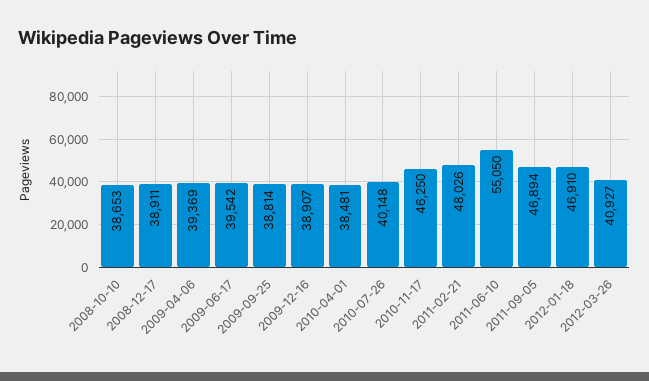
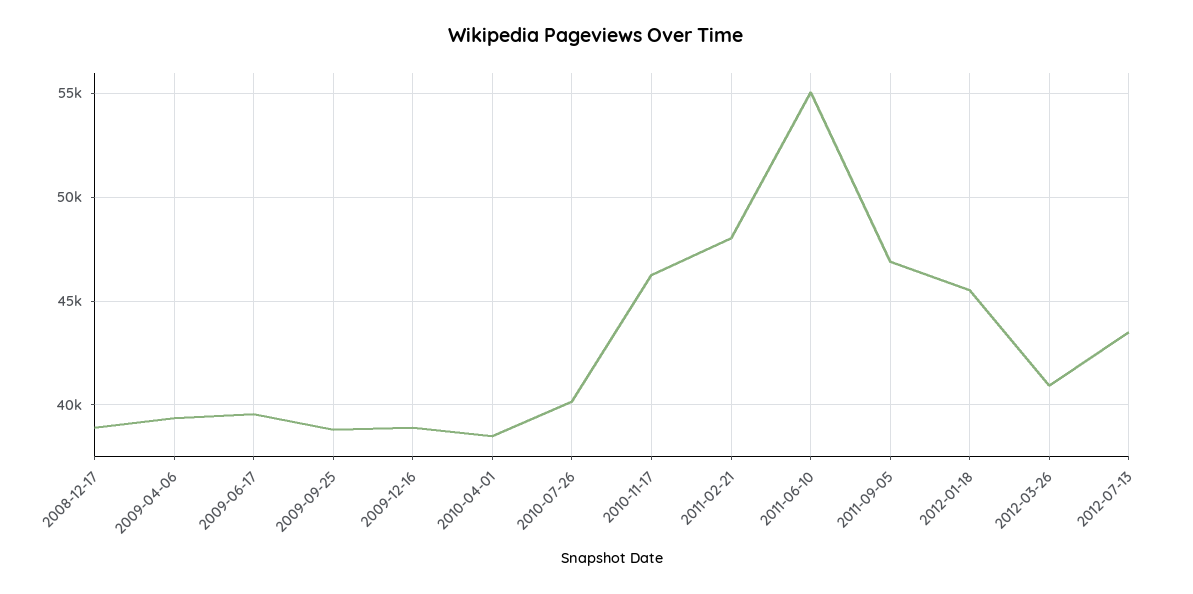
2008-10-10: 38653 -> none
2012-01-18: 46910 -> 45500
2012-07-13: none -> 43500

